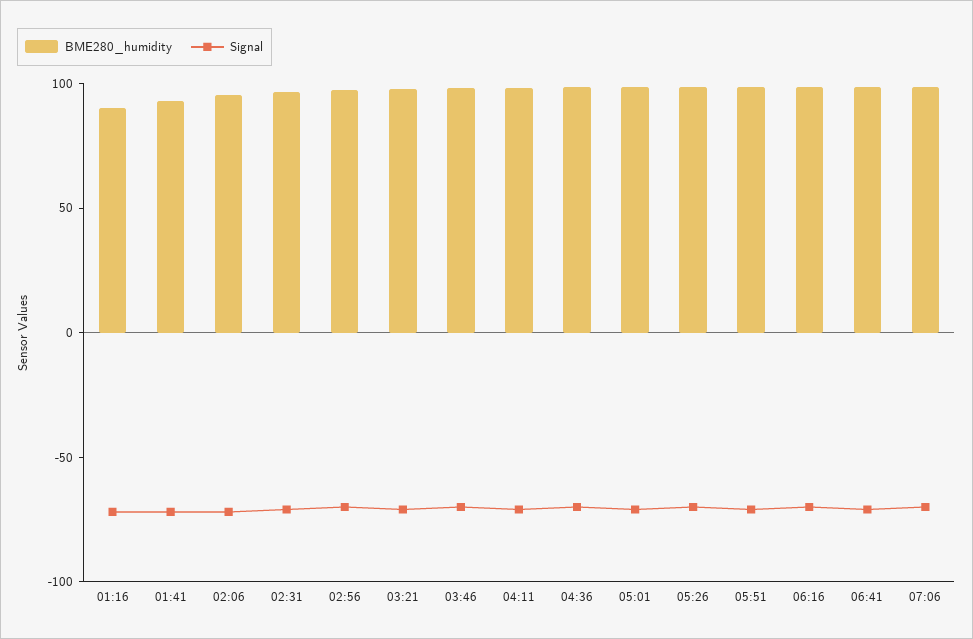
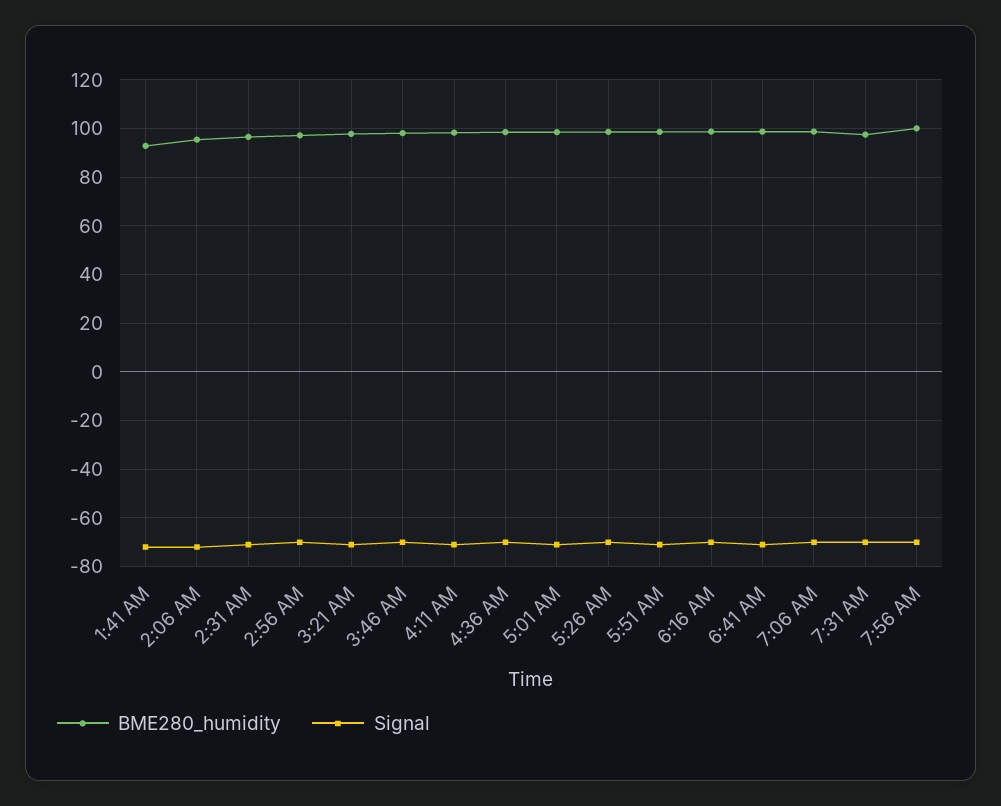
BME280_humidity, 01:16: 90 -> none
Signal, 01:16: -70 -> none
BME280_humidity, 7:31 AM: none -> 97.5
Signal, 7:31 AM: none -> -70
BME280_humidity, 7:56 AM: none -> 100
Signal, 7:56 AM: none -> -70

